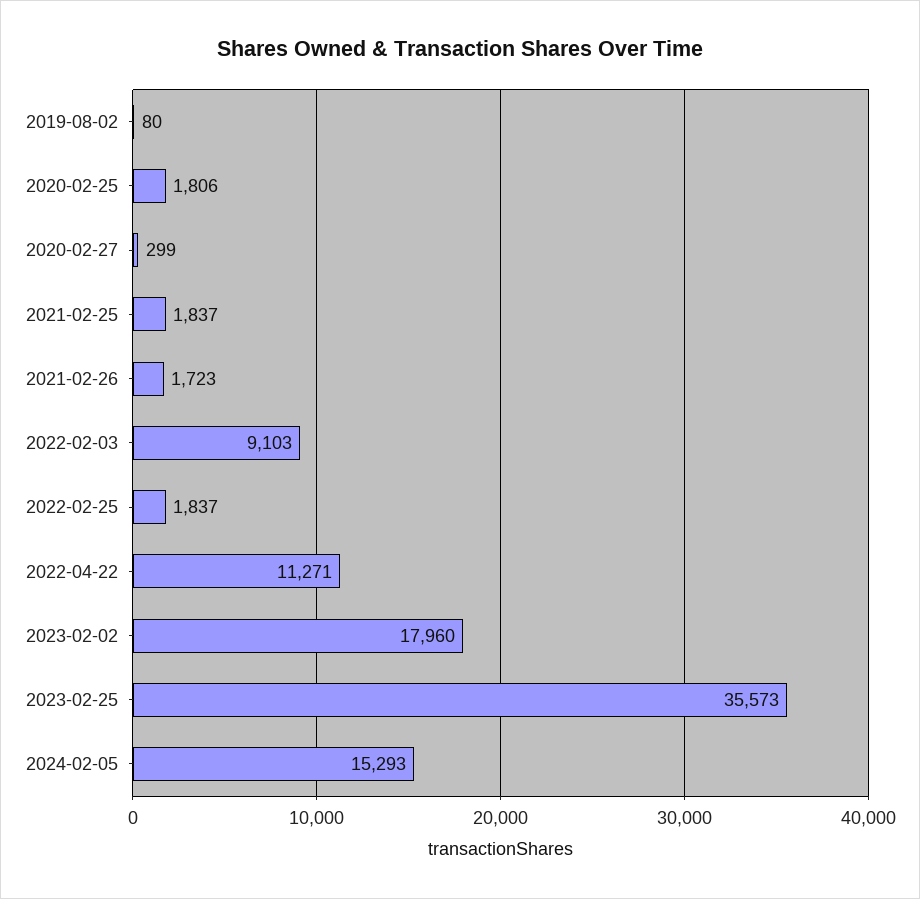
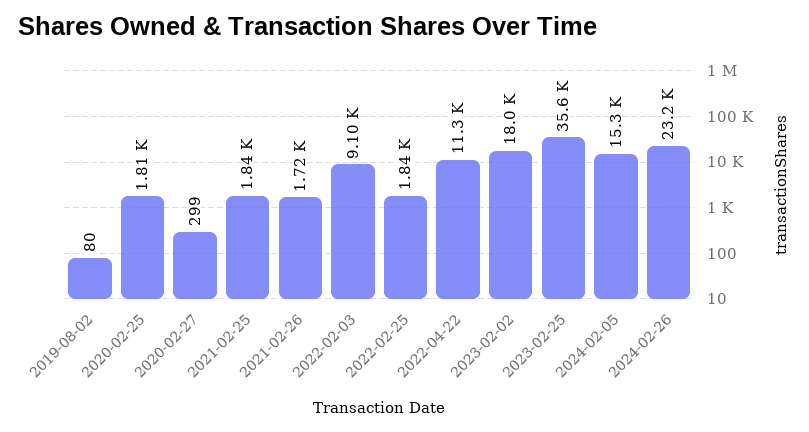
2024-02-26: none -> 23200

